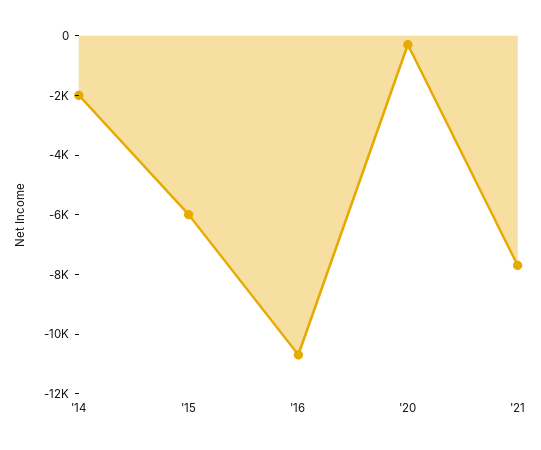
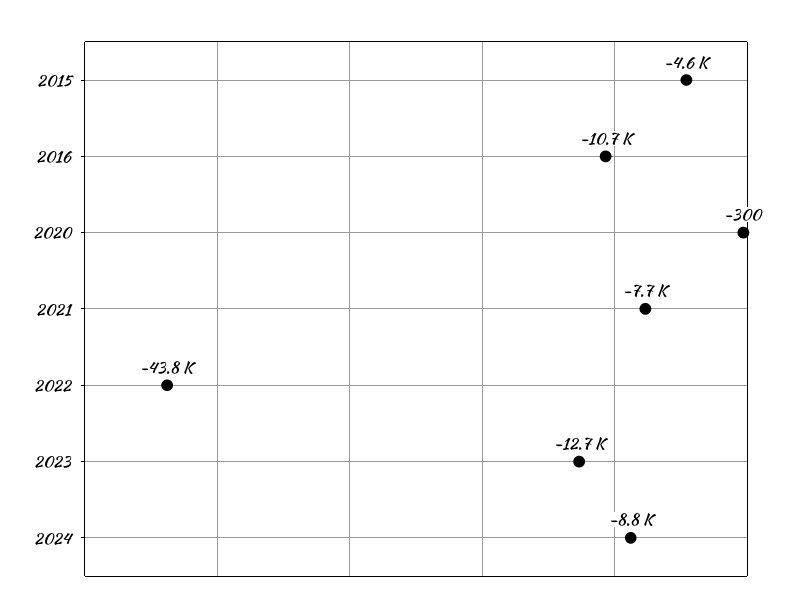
'14: -2000 -> none
'15: -6000 -> -4600
2022: none -> -43800
2023: none -> -12700
2024: none -> -8800

